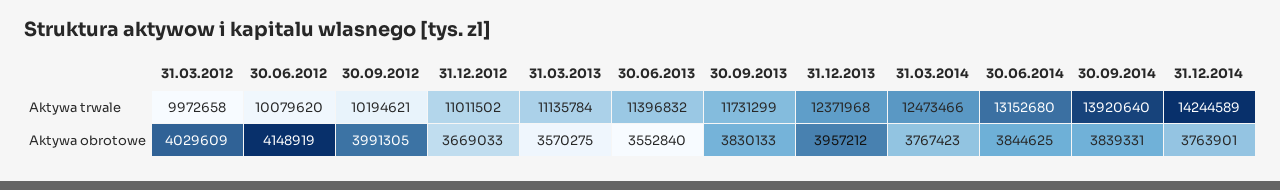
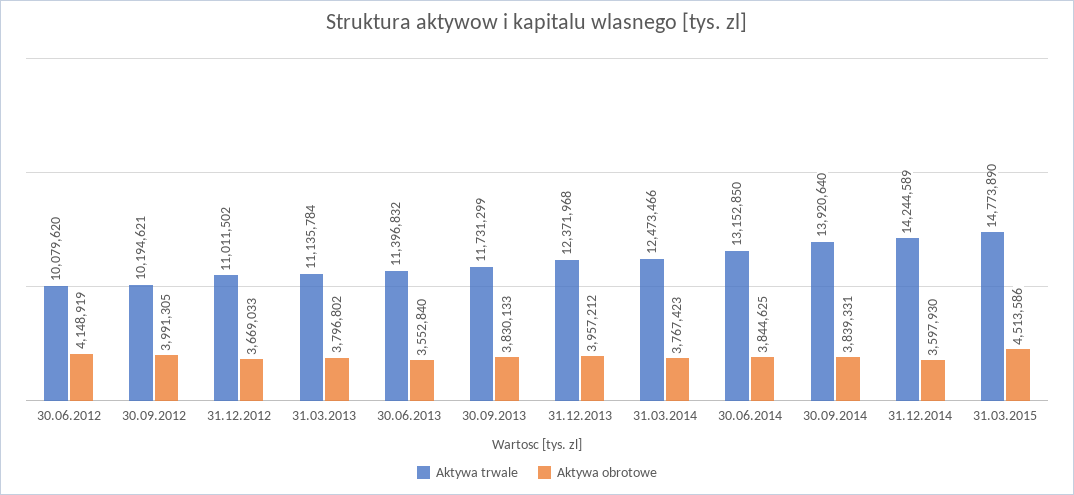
Aktywa trwale, 31.03.2012: 9972658 -> none
Aktywa trwale, 30.06.2014: 13152680 -> 13152850
Aktywa obrotowe, 31.03.2012: 4029609 -> none
Aktywa obrotowe, 31.03.2013: 3570275 -> 3796802
Aktywa obrotowe, 31.12.2014: 3763901 -> 3597930
Aktywa trwale, 31.03.2015: none -> 14773890
Aktywa obrotowe, 31.03.2015: none -> 4513586

